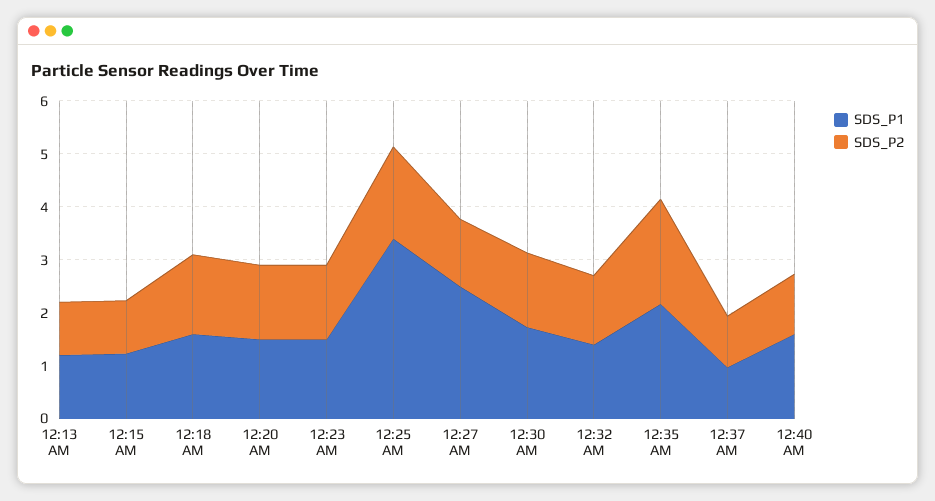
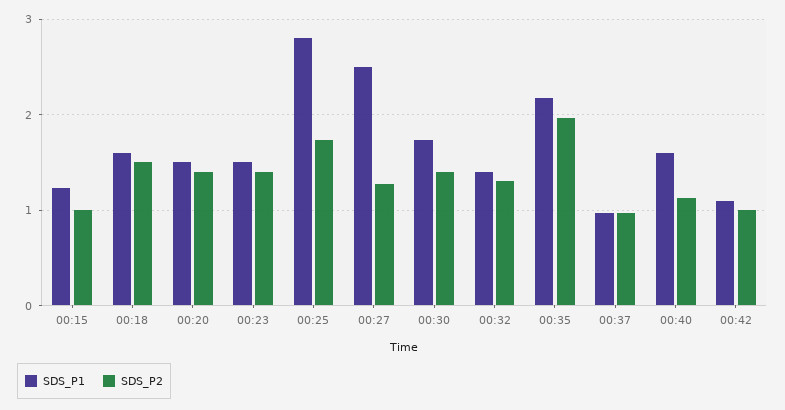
SDS_P1, 12:13 AM: 1.2 -> none
SDS_P2, 12:13 AM: 1 -> none
SDS_P1, 12:25 AM: 3.4 -> 2.8
SDS_P1, 00:42: none -> 1.1
SDS_P2, 00:42: none -> 1

